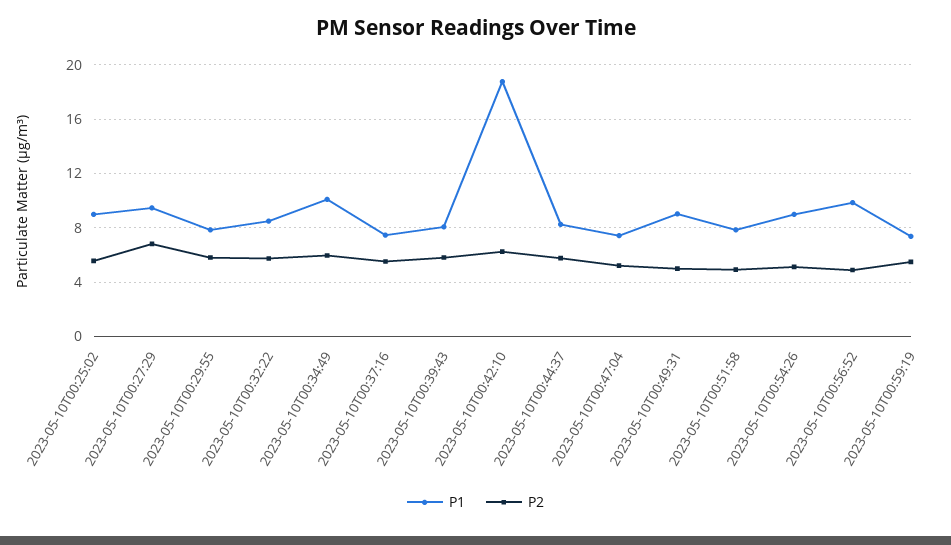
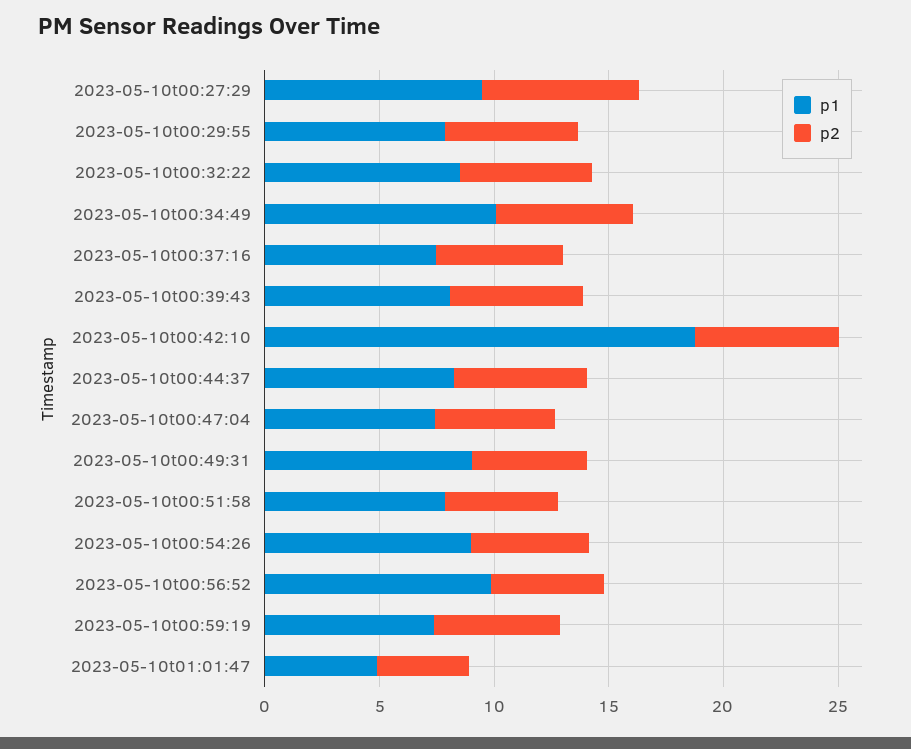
P1, 2023-05-10T00:25:02: 9 -> none
P2, 2023-05-10T00:25:02: 5.5 -> none
P1, 2023-05-10t01:01:47: none -> 5
P2, 2023-05-10t01:01:47: none -> 4

